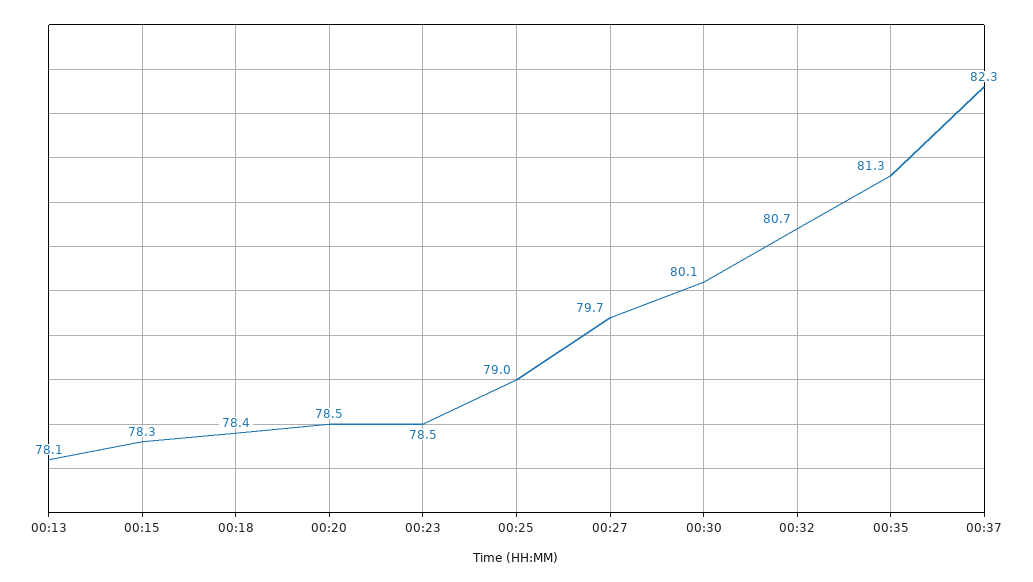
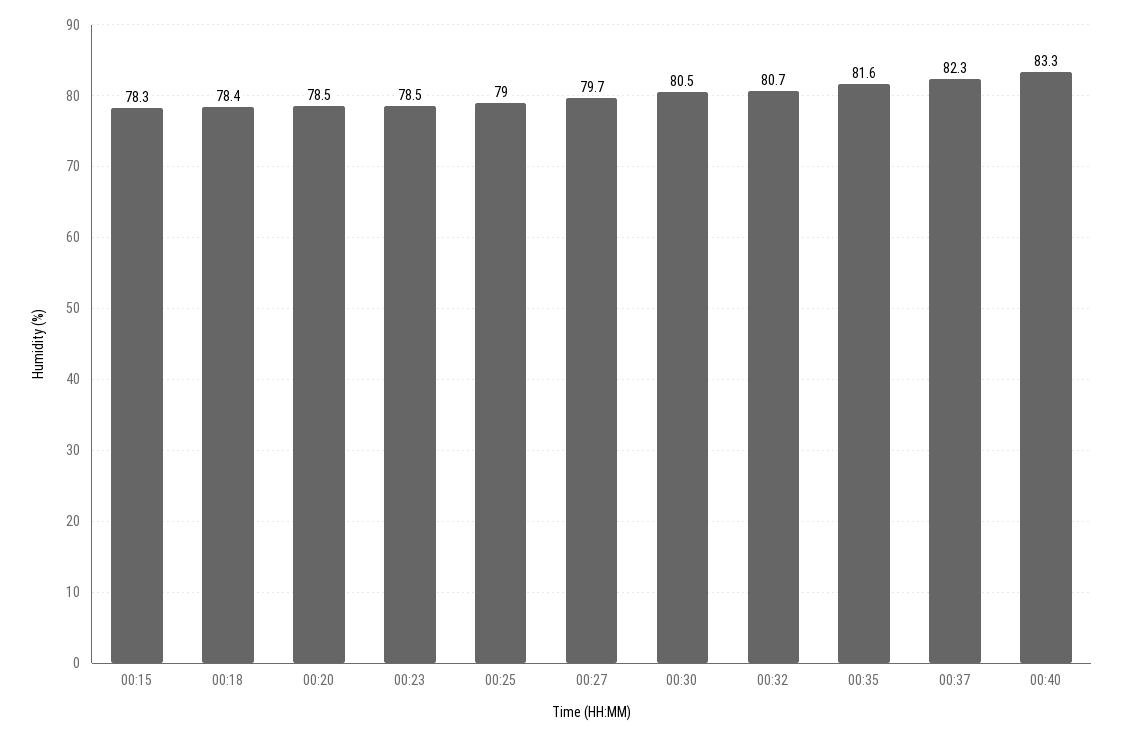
00:13: 78.1 -> none
00:30: 80.1 -> 80.5
00:35: 81.3 -> 81.6
00:40: none -> 83.3

